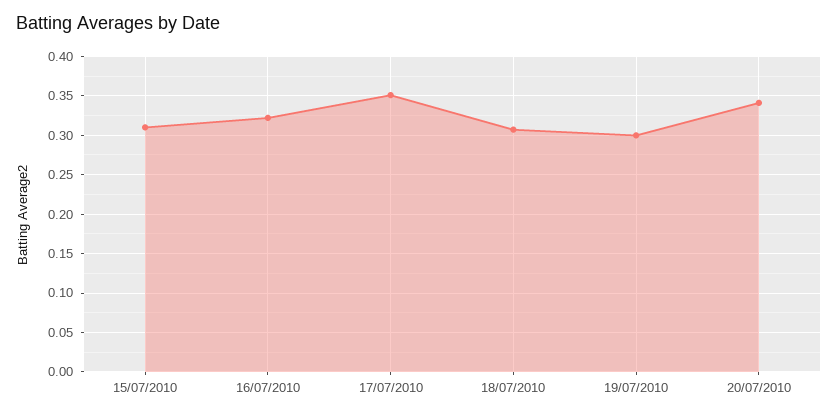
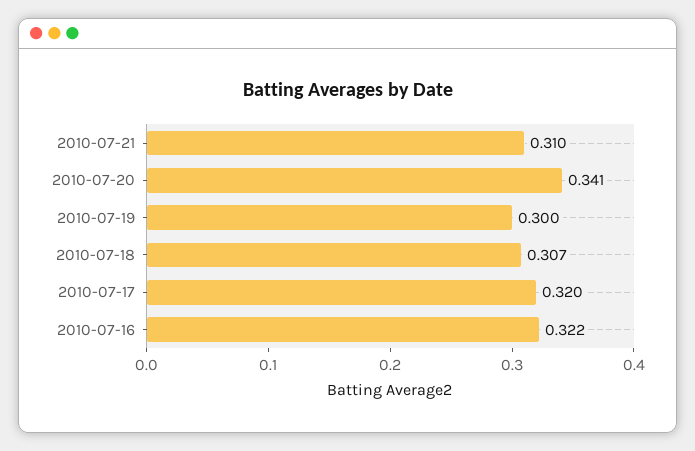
15/07/2010: 0.31 -> none
17/07/2010: 0.35 -> 0.32
2010-07-21: none -> 0.31

